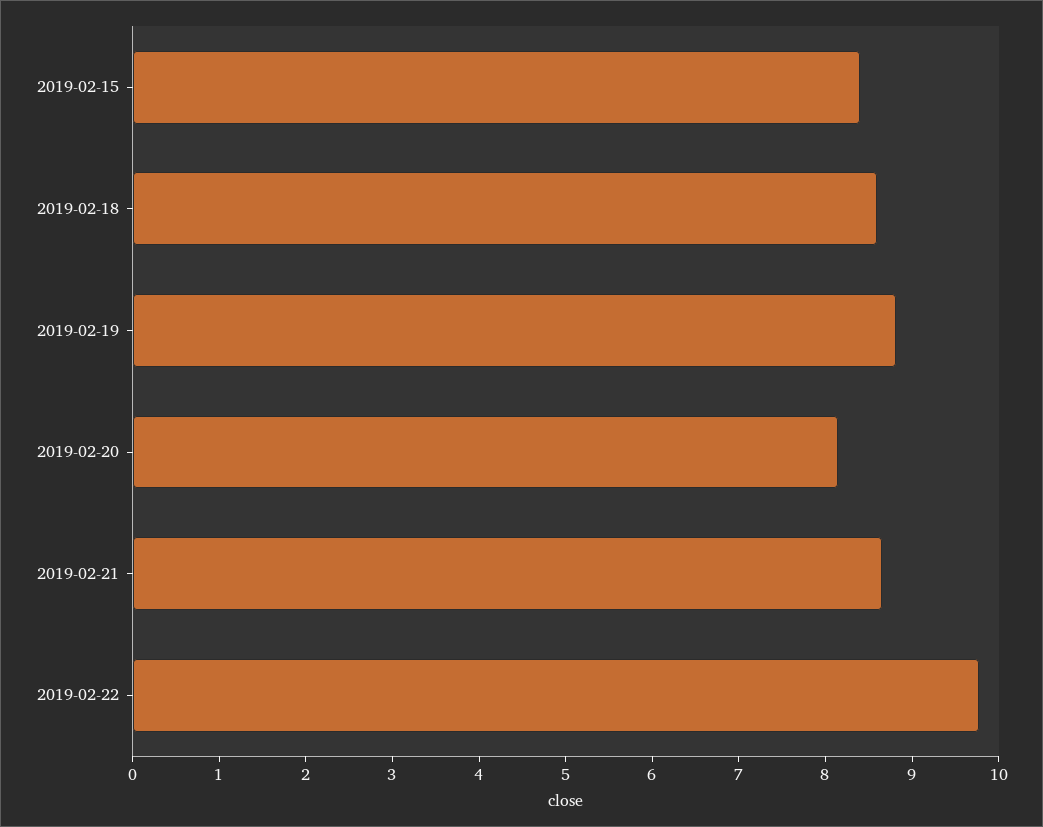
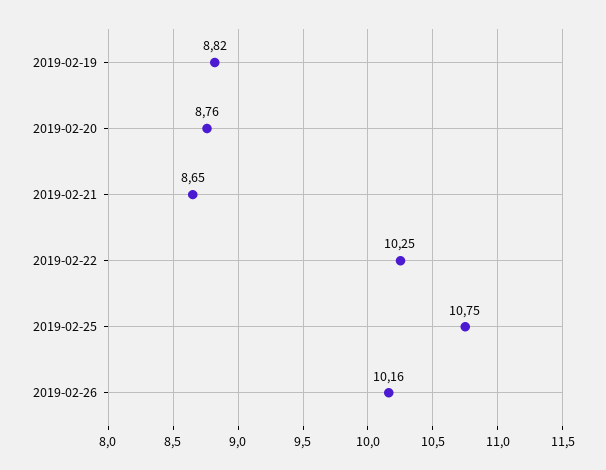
2019-02-15: 8.4 -> none
2019-02-18: 8.6 -> none
2019-02-20: 8.2 -> 8.76
2019-02-22: 9.8 -> 10.25
2019-02-25: none -> 10.75
2019-02-26: none -> 10.16

